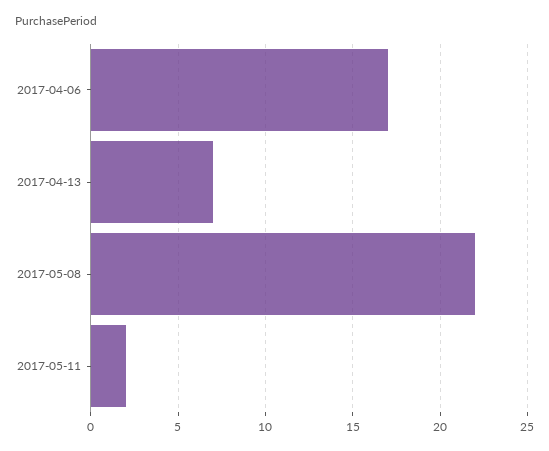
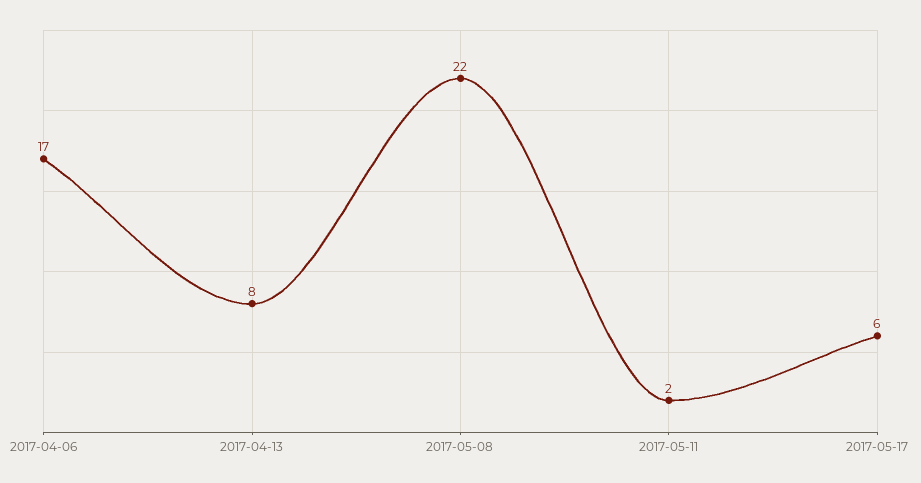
2017-04-13: 7 -> 8
2017-05-17: none -> 6

